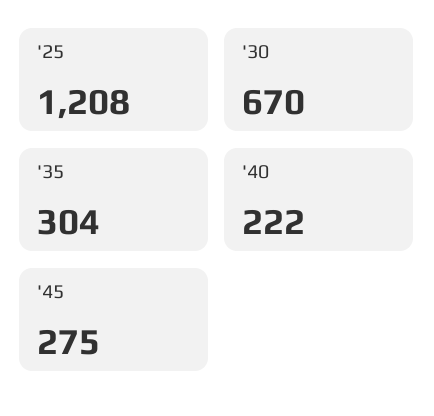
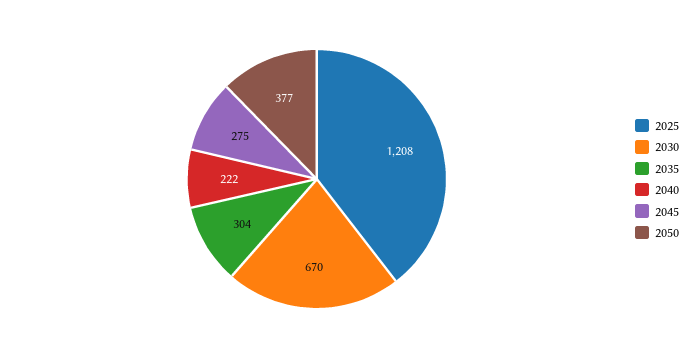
2050: none -> 377

